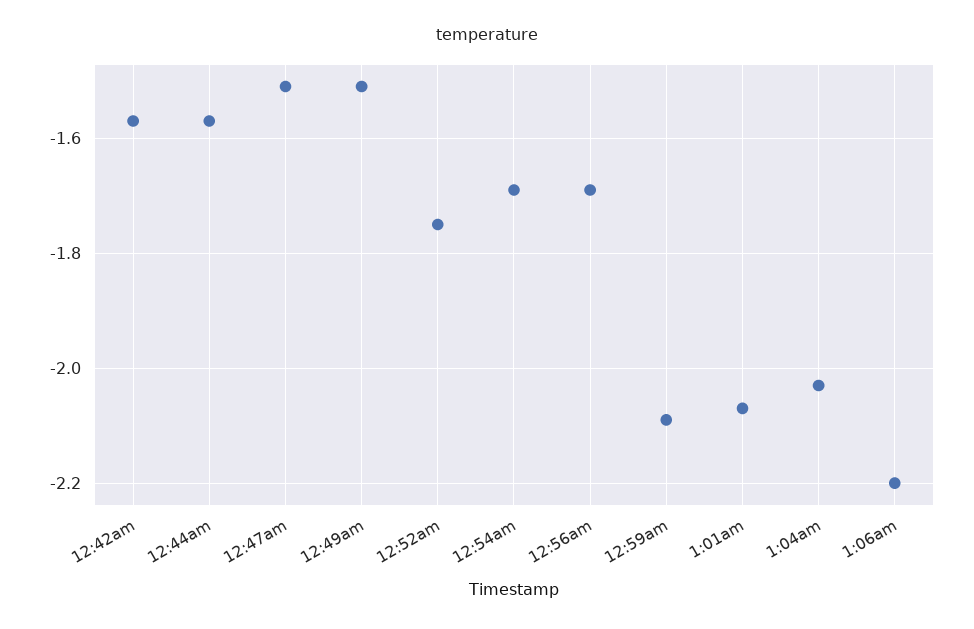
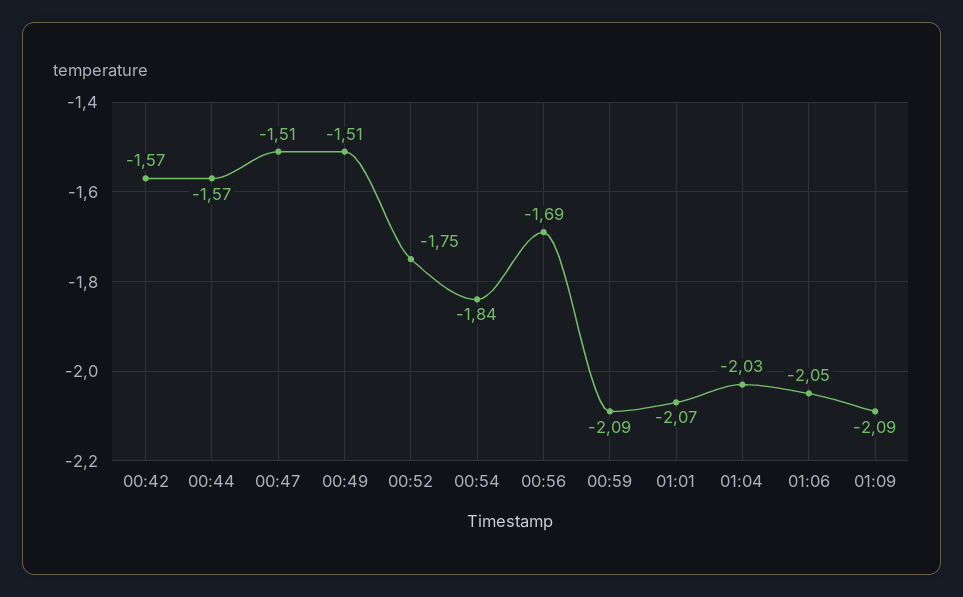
12:54am: -1.7 -> -1.84
1:06am: -2.2 -> -2.05
01:09: none -> -2.09

